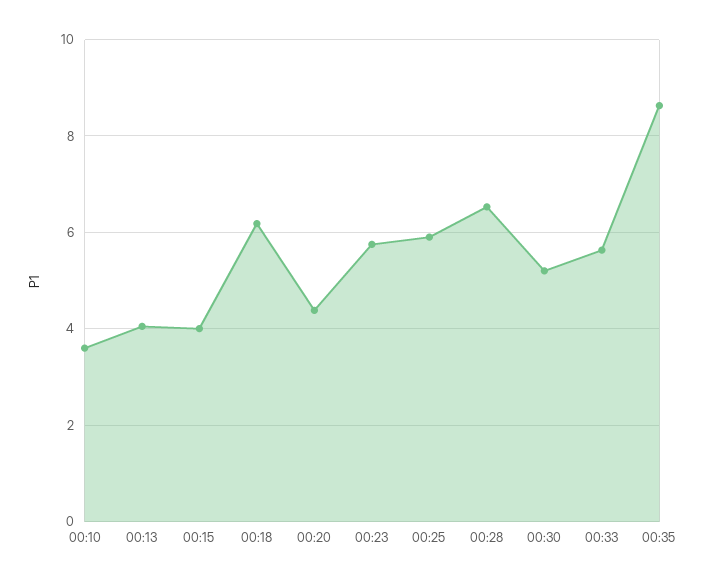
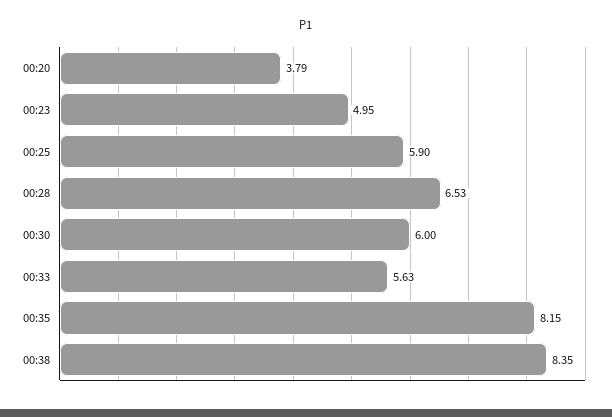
00:10: 3.6 -> none
00:13: 4 -> none
00:15: 4 -> none
00:18: 6.2 -> none
00:20: 4.4 -> 3.79
00:23: 5.8 -> 4.95
00:30: 5.2 -> 6
00:35: 8.6 -> 8.15
00:38: none -> 8.35

